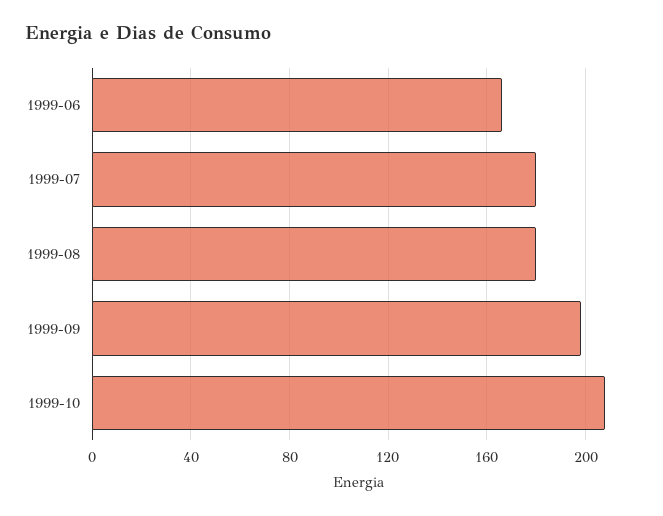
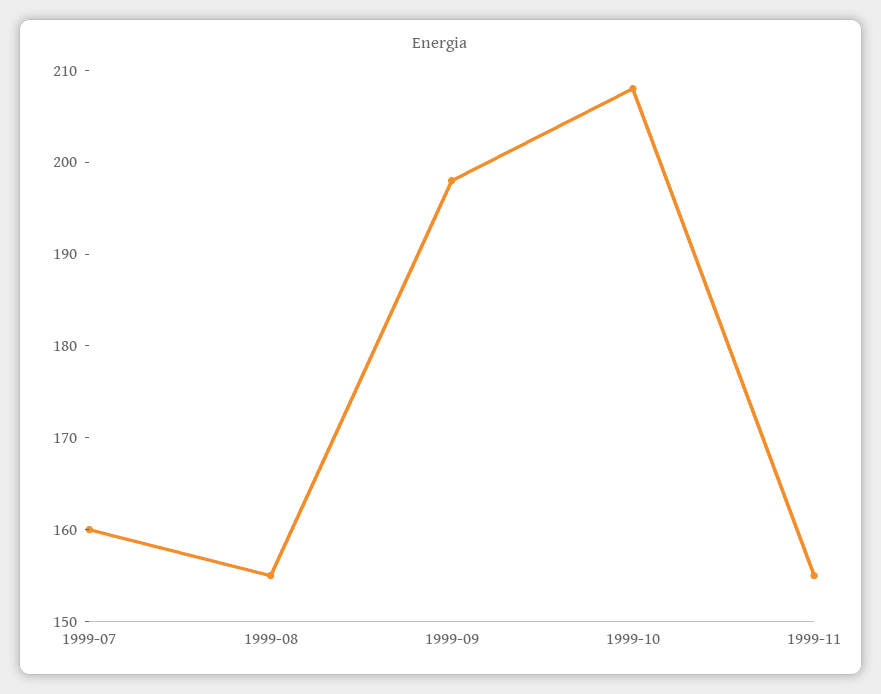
1999-06: 165 -> none
1999-07: 180 -> 160
1999-08: 180 -> 155
1999-11: none -> 155

